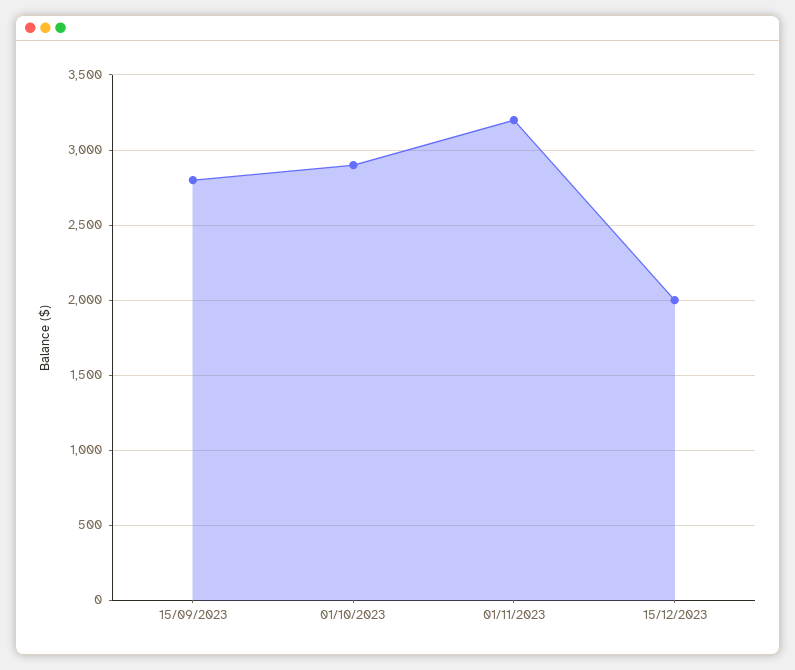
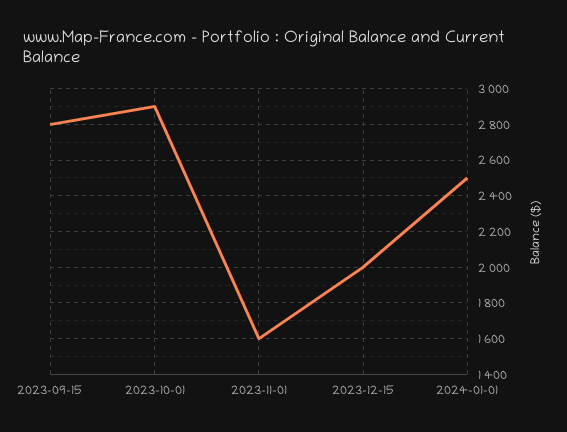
01/11/2023: 3200 -> 1600
2024-01-01: none -> 2500

